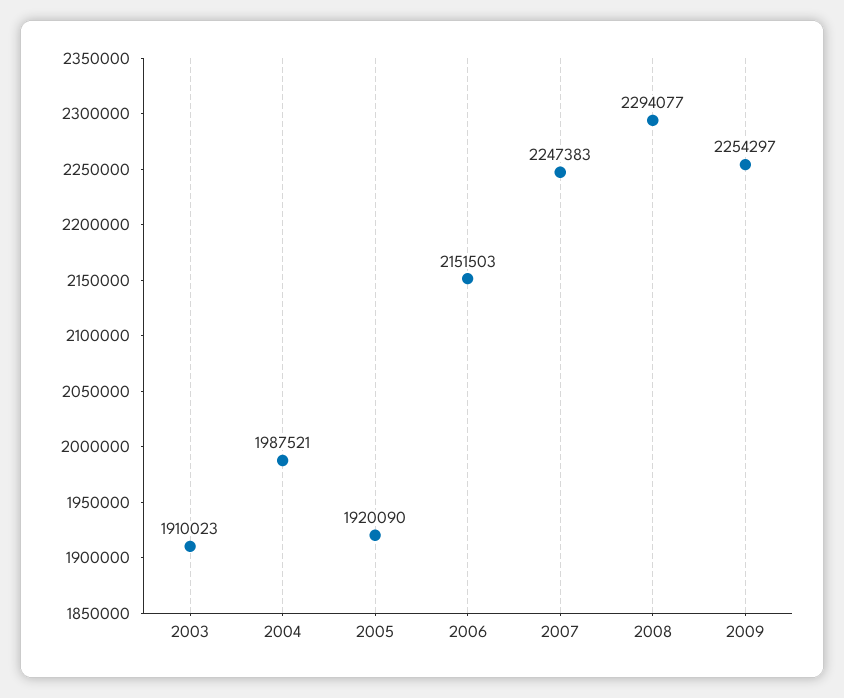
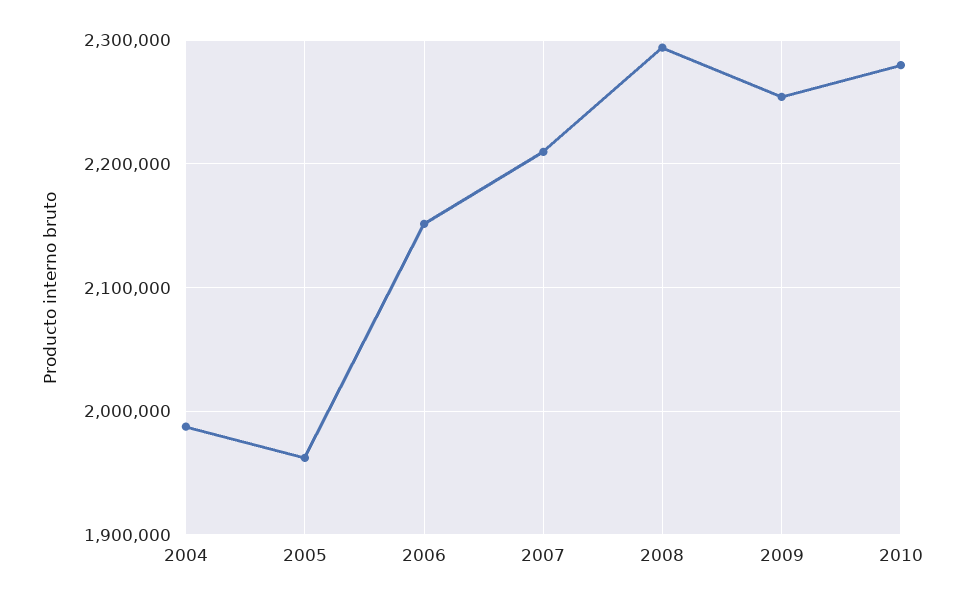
2003: 1910023 -> none
2005: 1920090 -> 1960000
2007: 2247383 -> 2210000
2010: none -> 2280000

